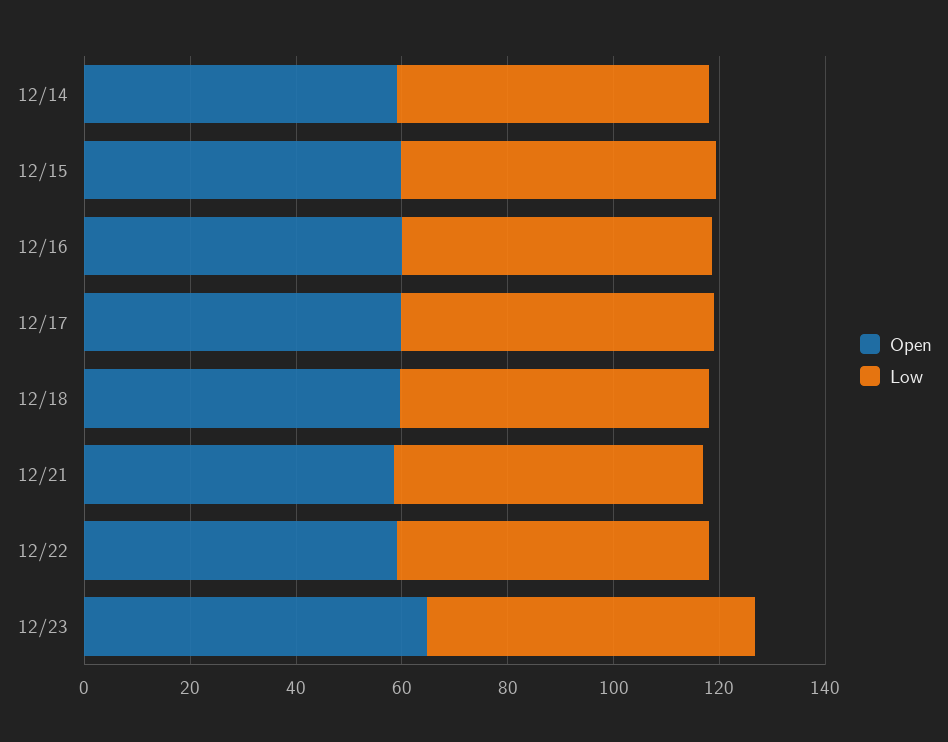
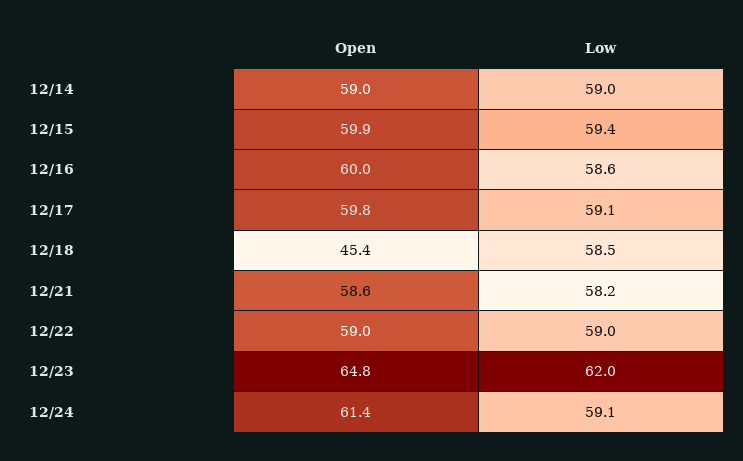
Open, 12/18: 60 -> 45.4
Open, 12/24: none -> 61.4
Low, 12/24: none -> 59.1

